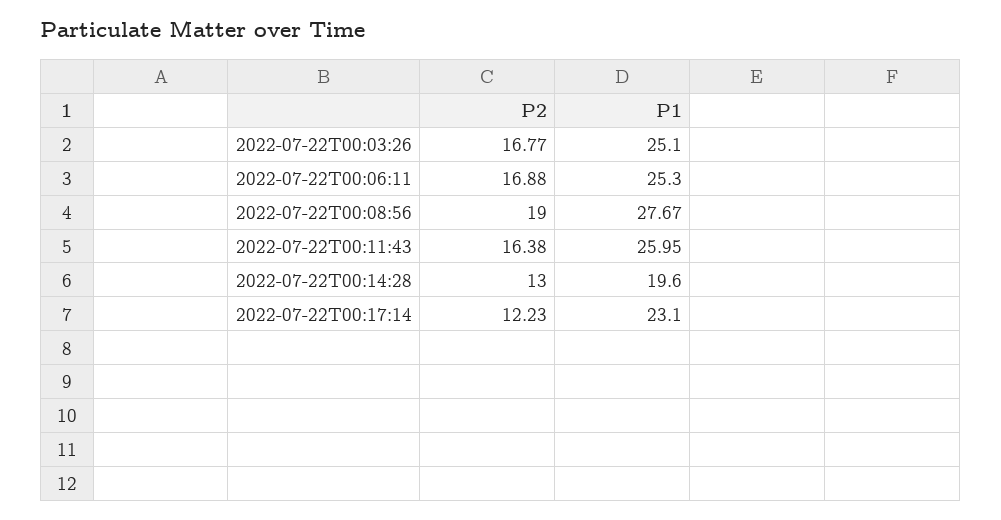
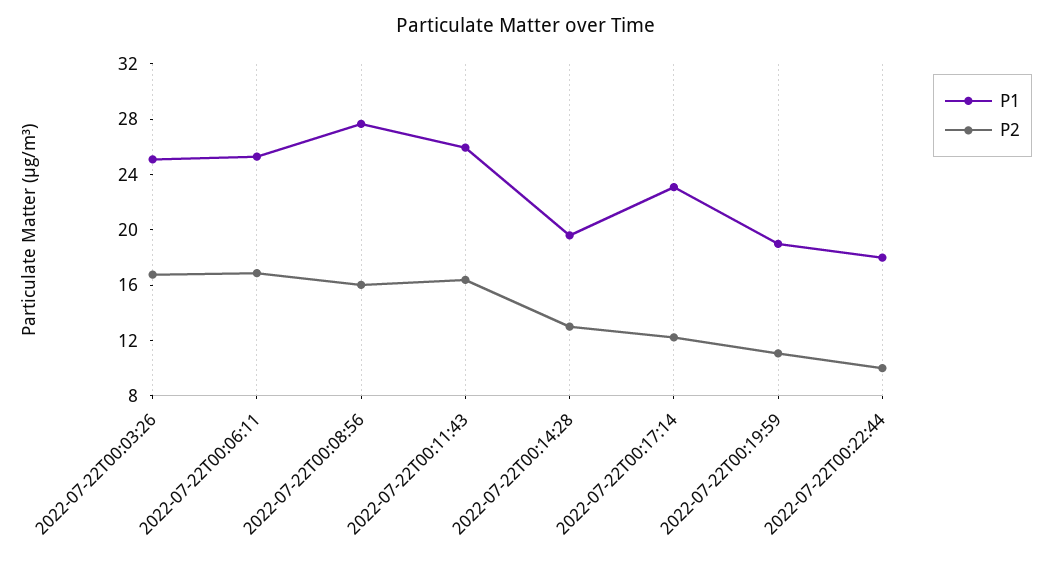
P2, 2022-07-22T00:08:56: 19 -> 16
P1, 2022-07-22T00:19:59: none -> 19
P2, 2022-07-22T00:19:59: none -> 11
P1, 2022-07-22T00:22:44: none -> 18
P2, 2022-07-22T00:22:44: none -> 10

